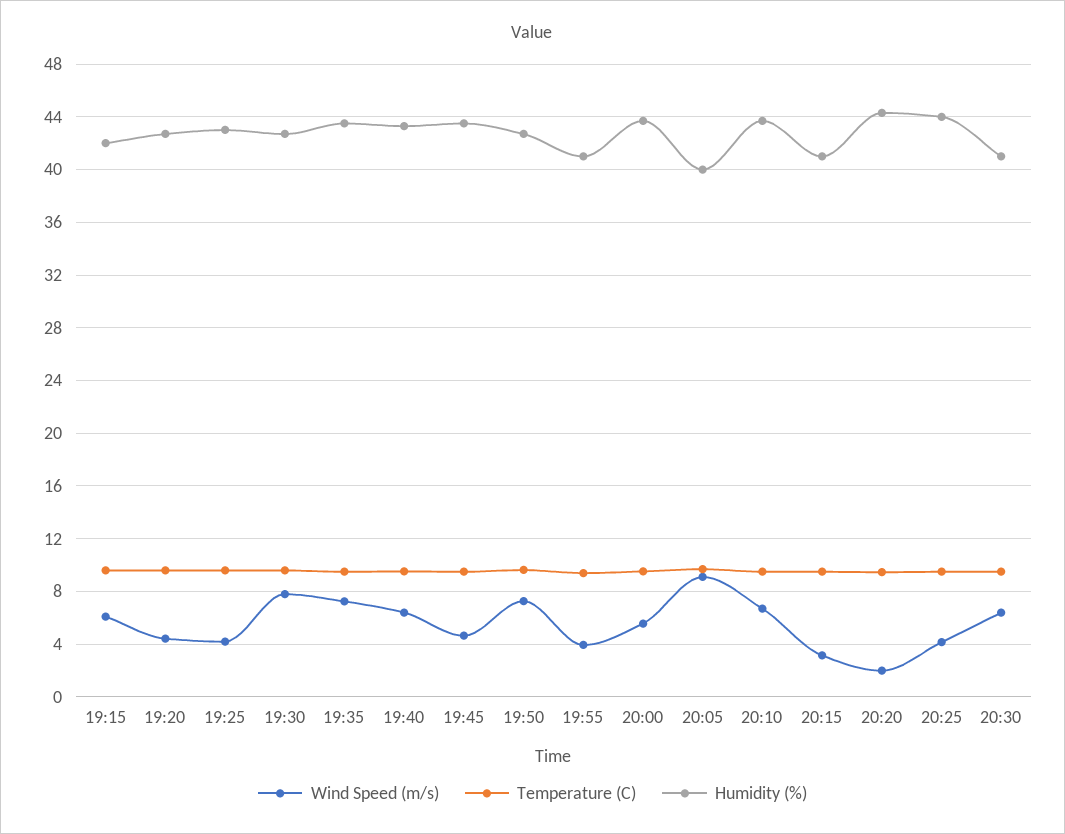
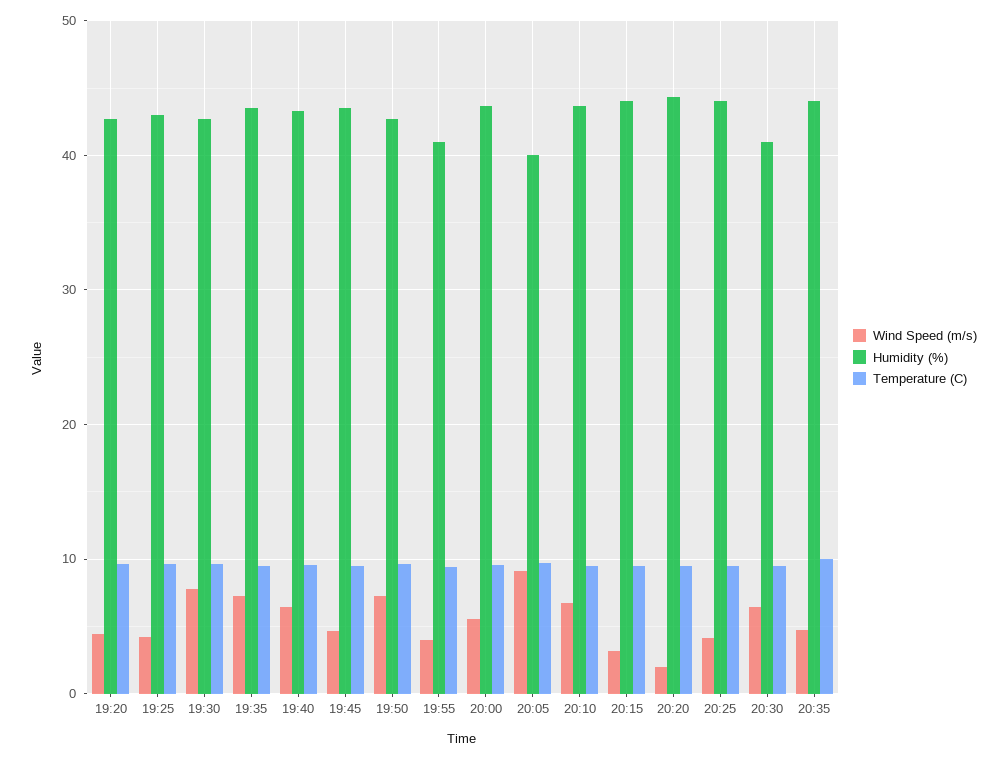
Wind Speed (m/s), 19:15: 6 -> none
Temperature (C), 19:15: 9.5 -> none
Humidity (%), 19:15: 42 -> none
Humidity (%), 20:15: 41 -> 44
Wind Speed (m/s), 20:35: none -> 5
Humidity (%), 20:35: none -> 44
Temperature (C), 20:35: none -> 10

